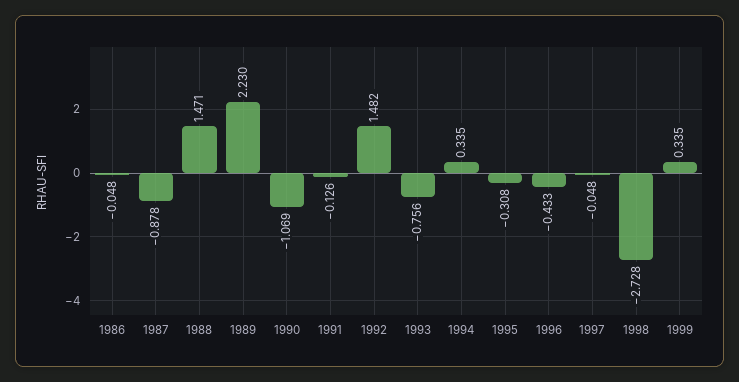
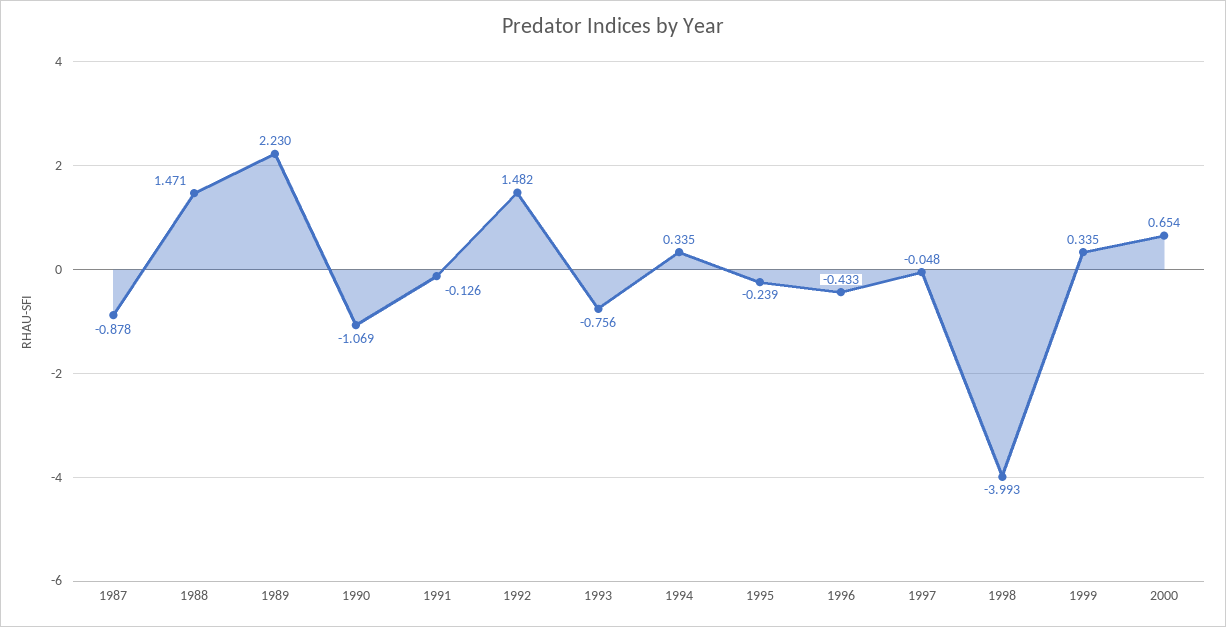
1986: -0.048 -> none
1995: -0.308 -> -0.239
1998: -2.728 -> -3.993
2000: none -> 0.654

